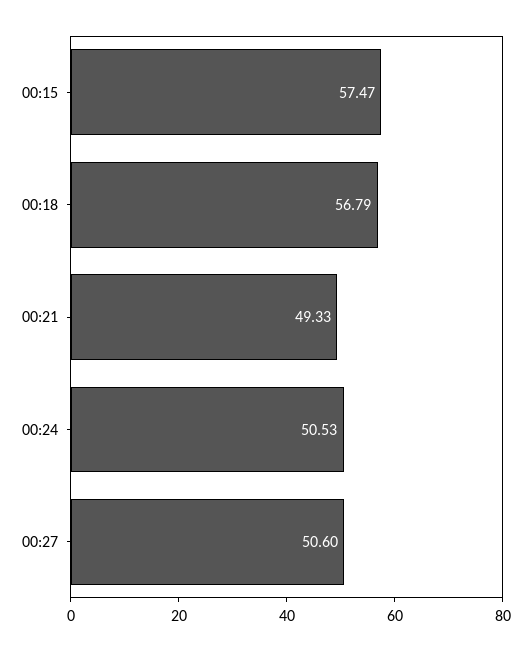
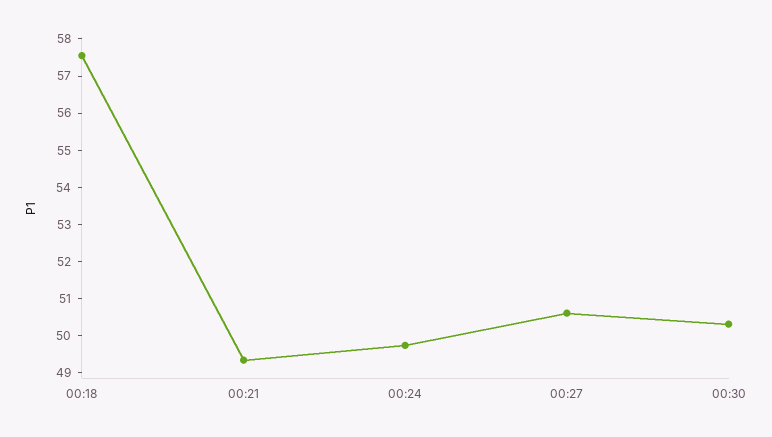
00:15: 57.47 -> none
00:18: 56.79 -> 57.5
00:24: 50.53 -> 49.75
00:30: none -> 50.25

